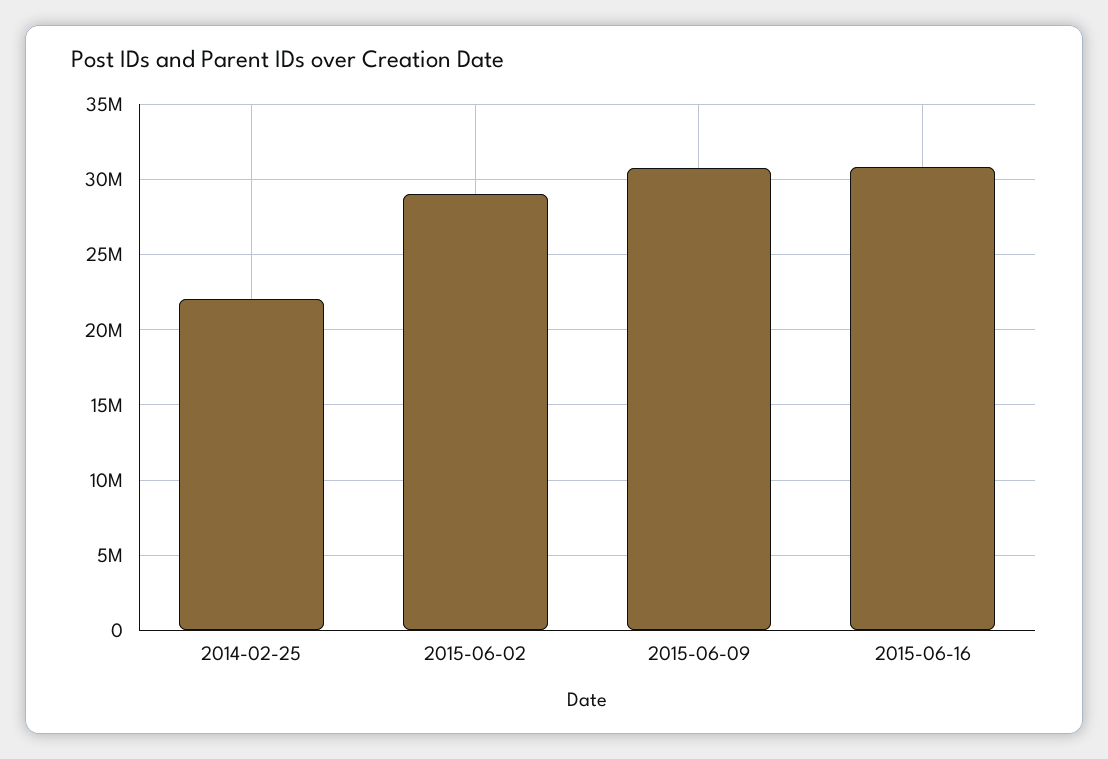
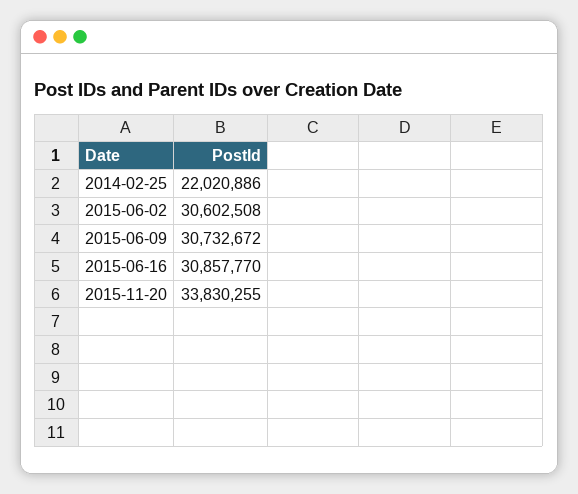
2015-06-02: 29000000 -> 30602508
2015-11-20: none -> 33830255

